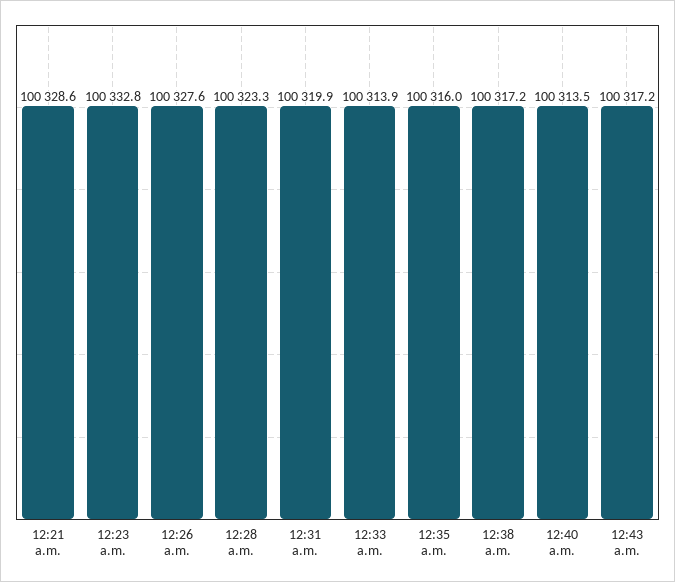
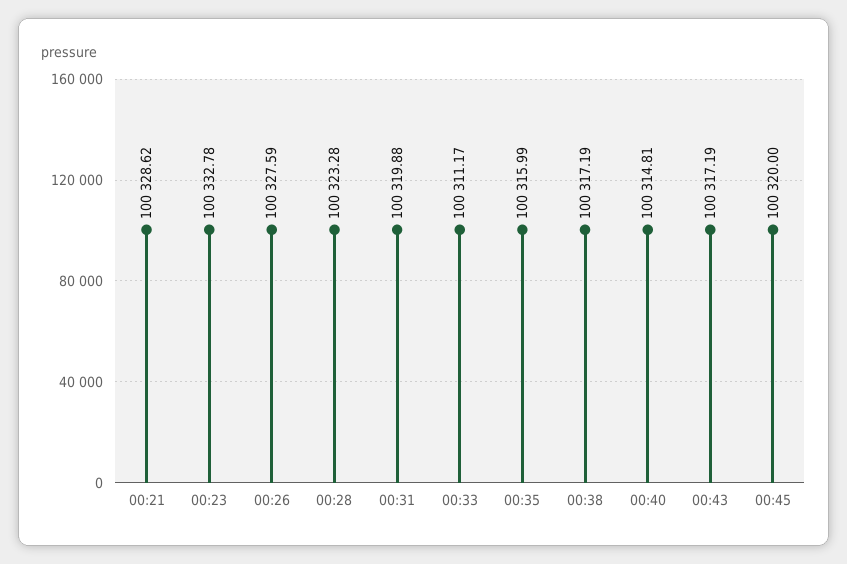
12:33 a.m.: 100313.9 -> 100311.17
12:40 a.m.: 100313.5 -> 100314.81
00:45: none -> 100320

